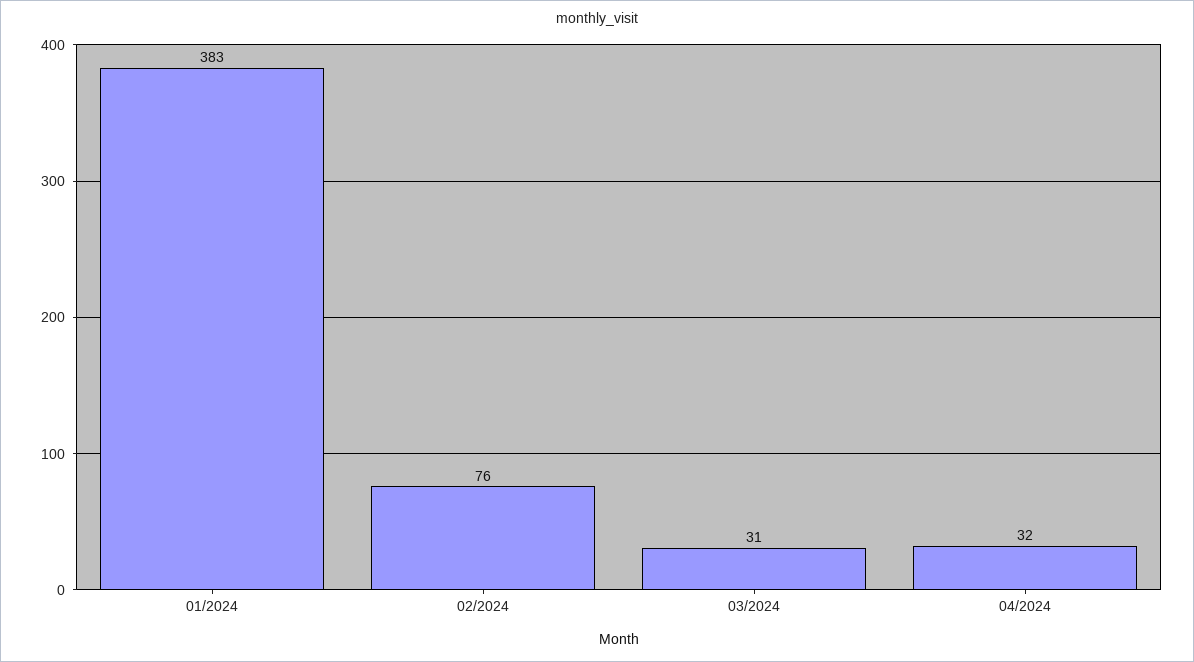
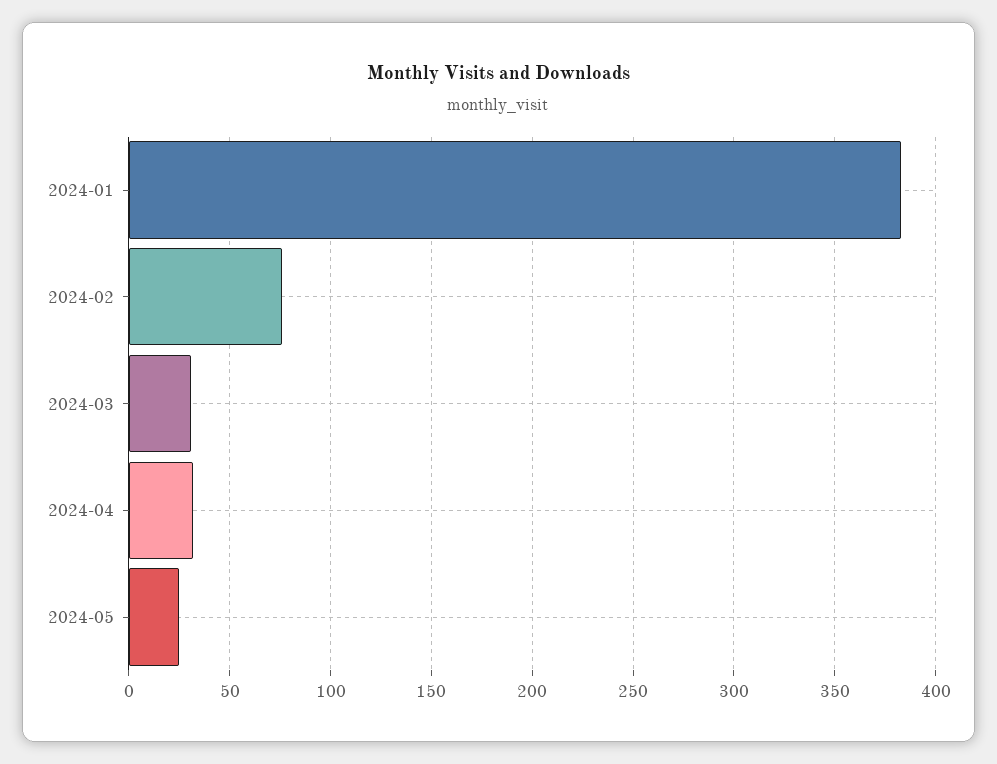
2024-05: none -> 25

